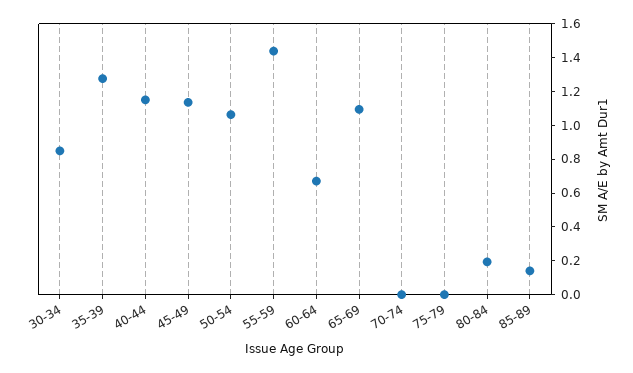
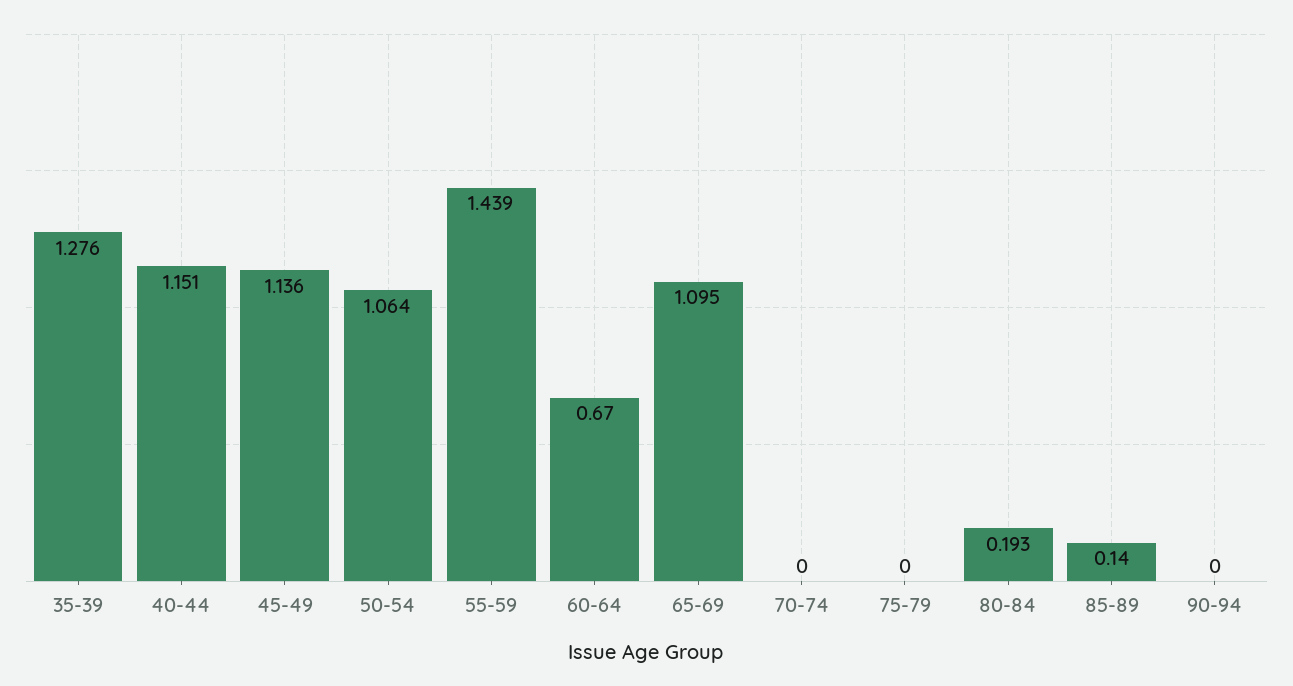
30-34: 0.85 -> none
90-94: none -> 0

